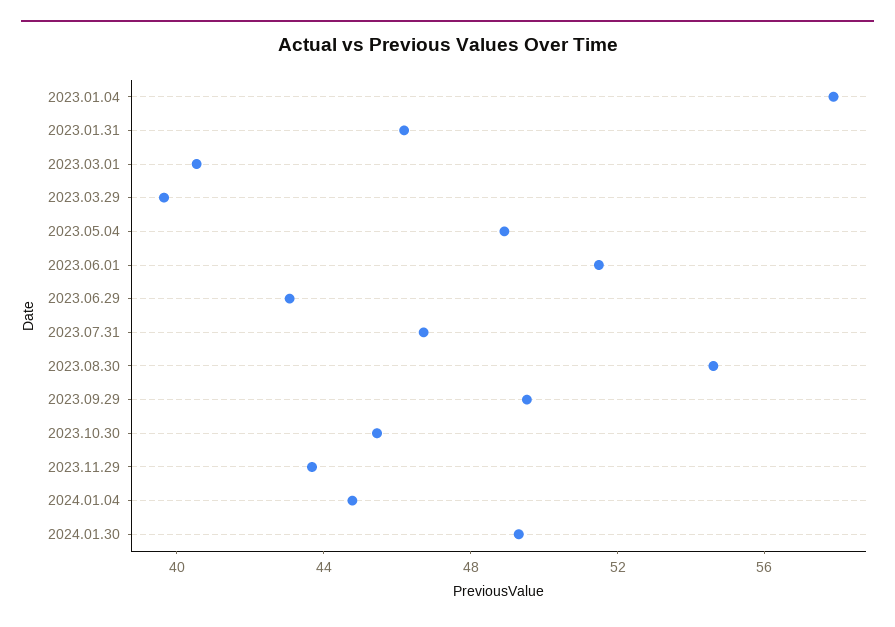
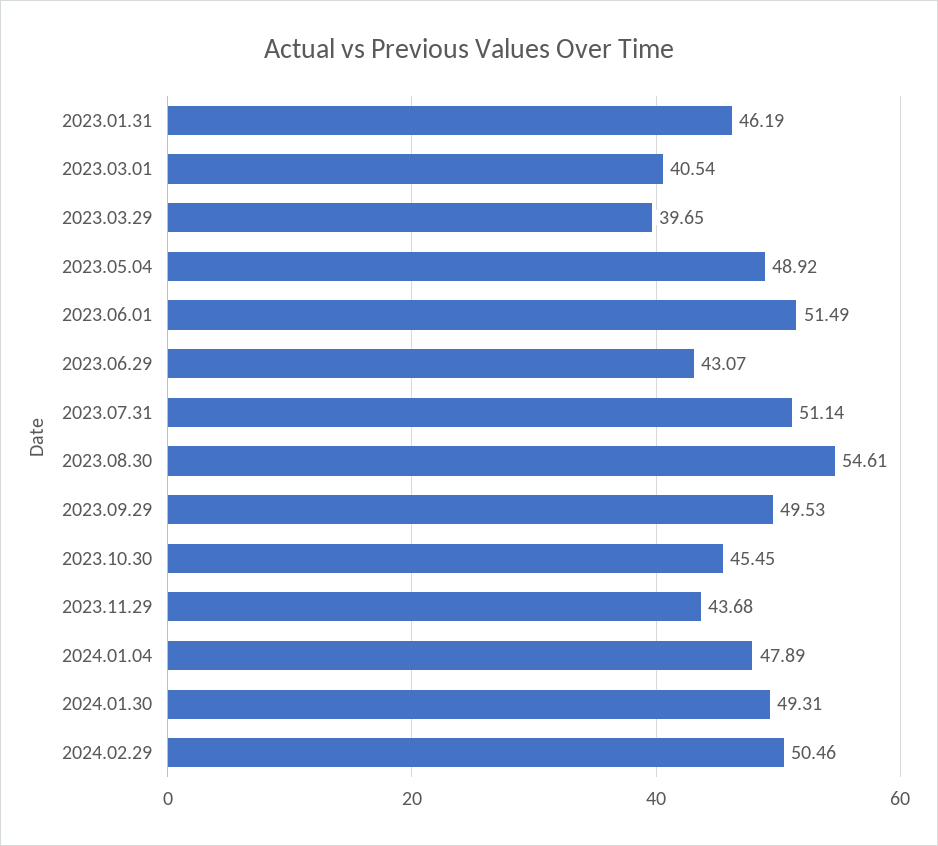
2023.01.04: 58 -> none
2023.07.31: 47 -> 51.14
2024.01.04: 45 -> 47.89
2024.02.29: none -> 50.46

